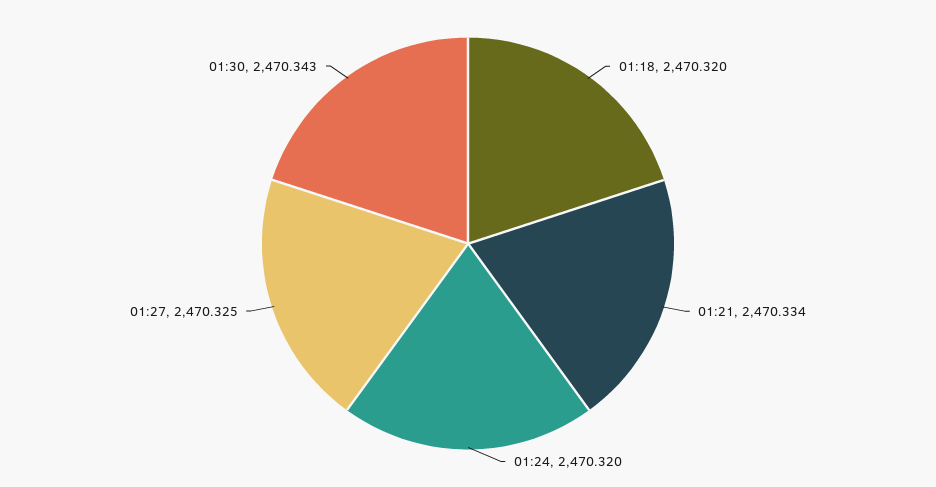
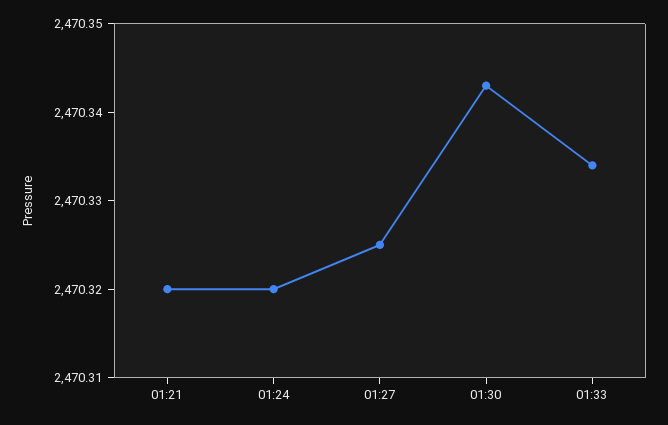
01:18: 2470.32 -> none
01:21: 2470.334 -> 2470.32
01:33: none -> 2470.334

